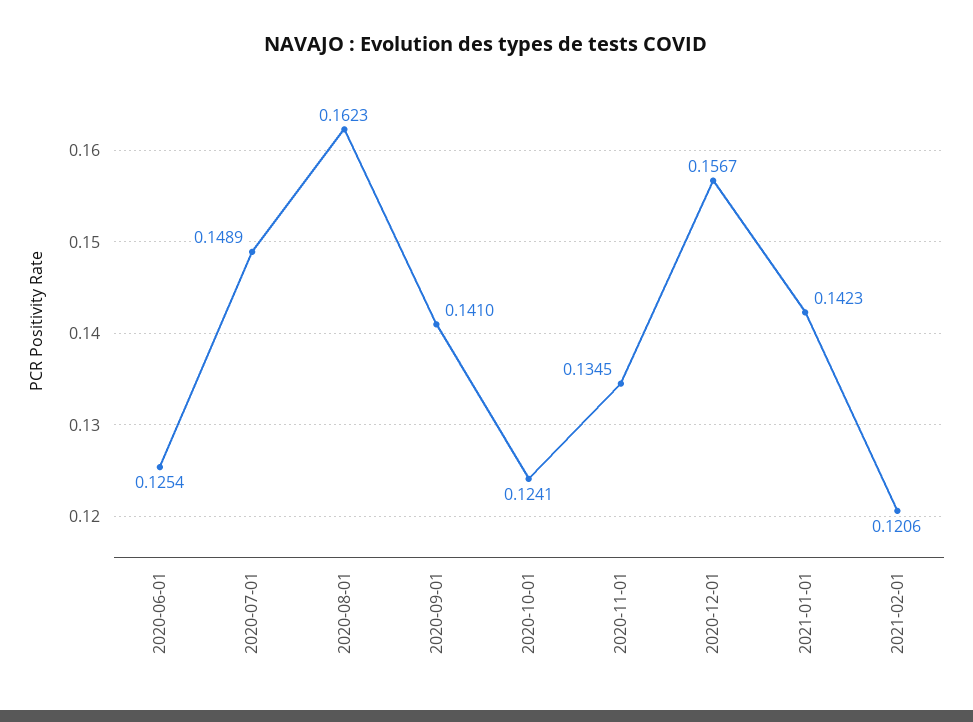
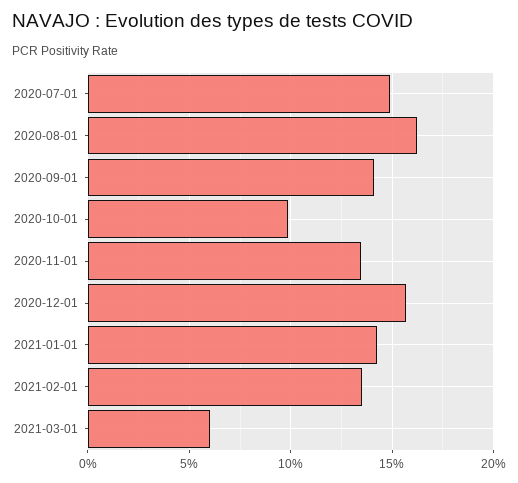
2020-06-01: 0.1254 -> none
2020-10-01: 0.1241 -> 0.1
2021-02-01: 0.1206 -> 0.135
2021-03-01: none -> 0.06

